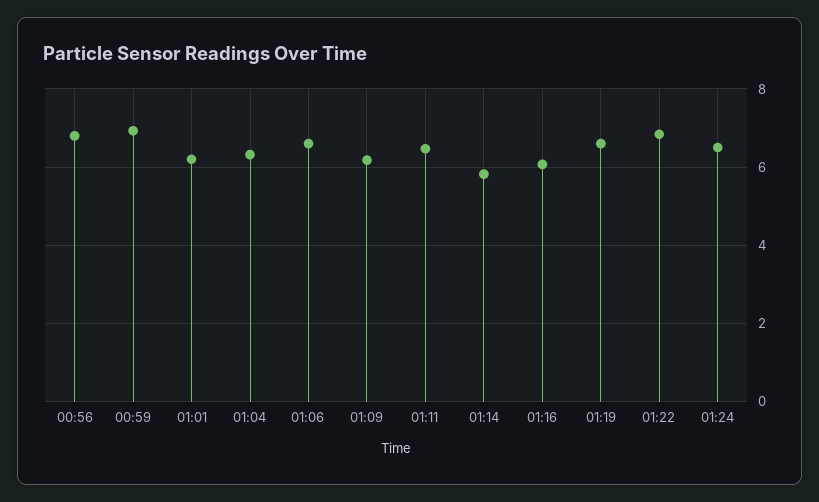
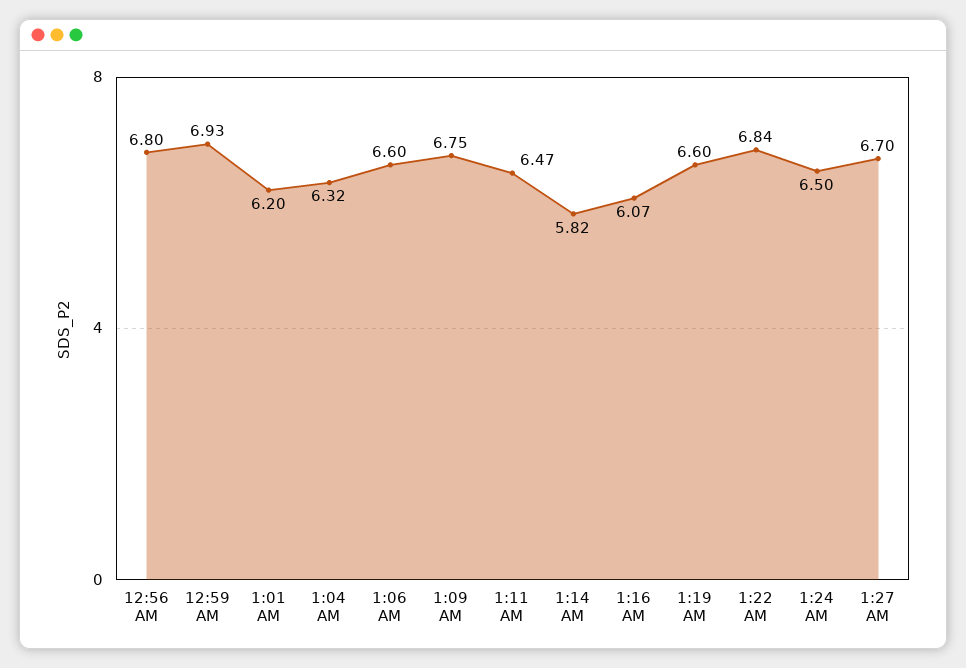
01:09: 6.2 -> 6.75
1:27 AM: none -> 6.7

